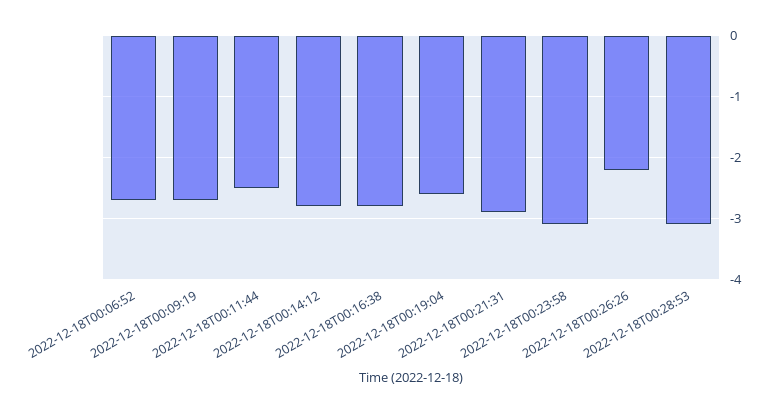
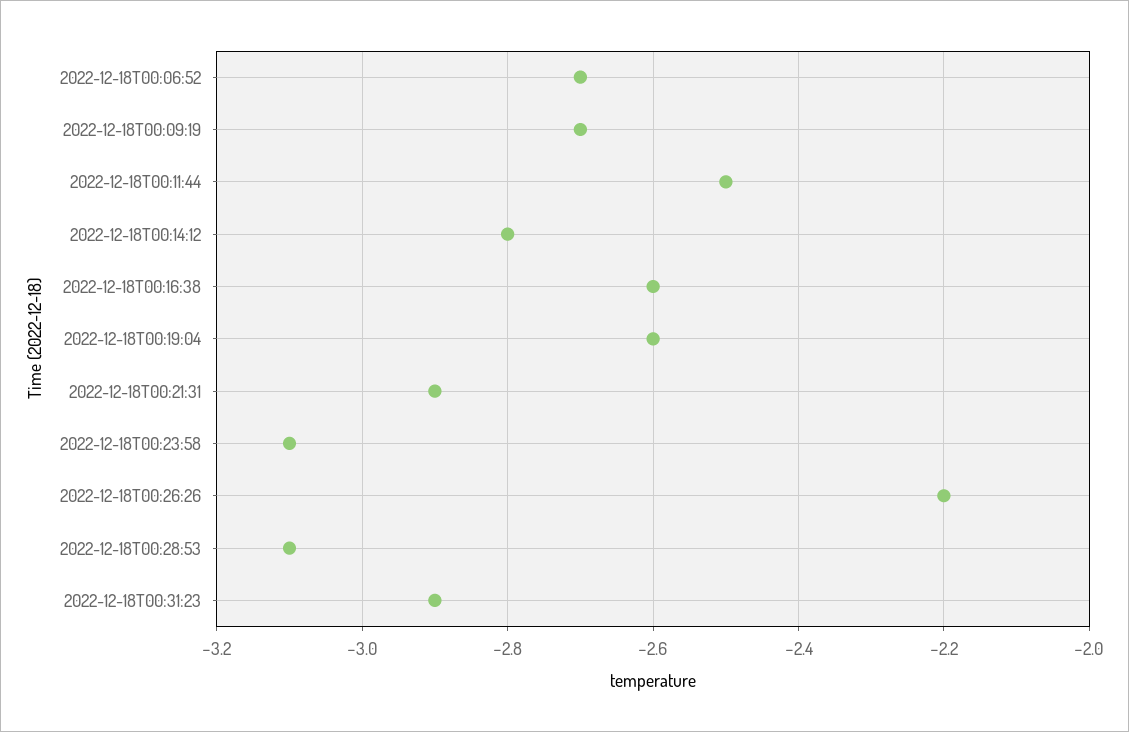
2022-12-18T00:16:38: -2.8 -> -2.6
2022-12-18T00:31:23: none -> -2.9

